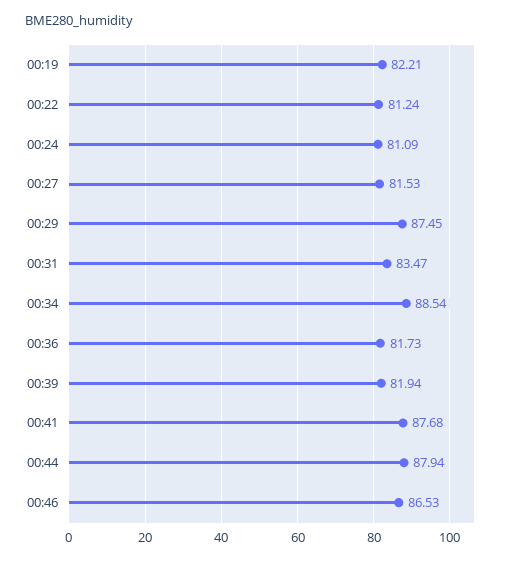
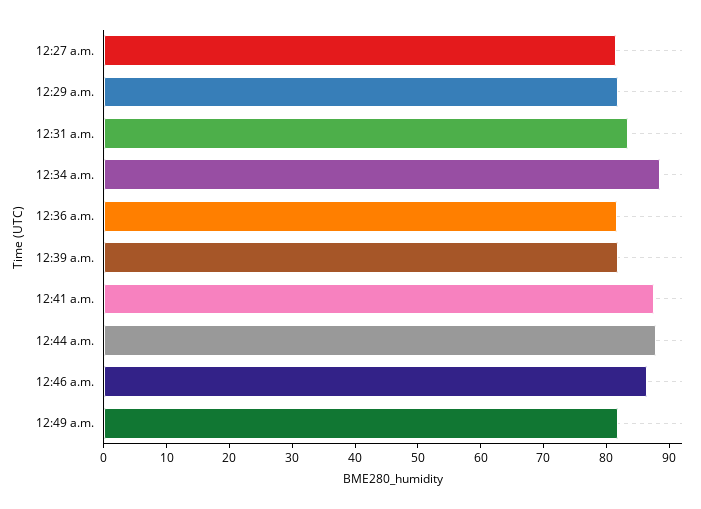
00:19: 82.21 -> none
00:22: 81.24 -> none
00:24: 81.09 -> none
00:29: 87.45 -> 82
12:49 a.m.: none -> 82

